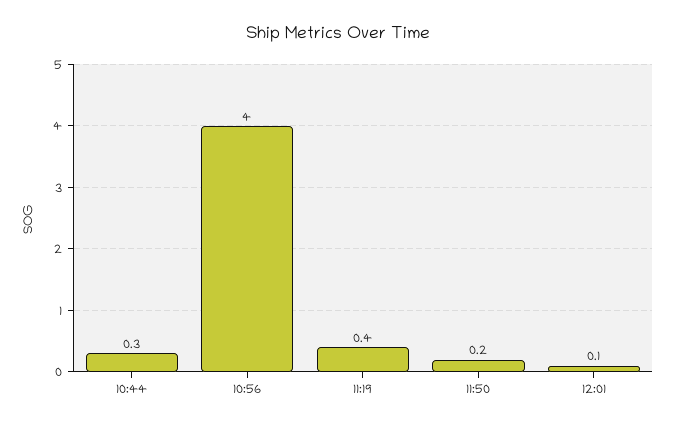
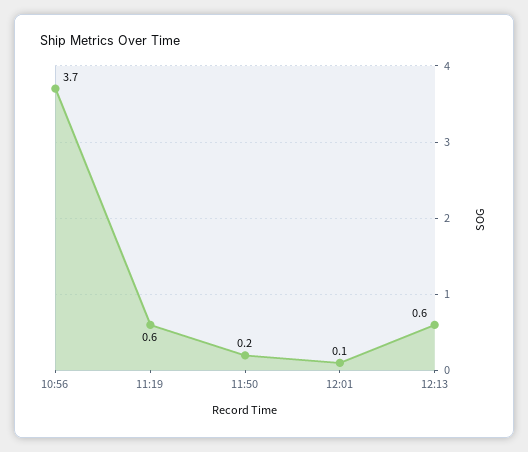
10:44: 0.3 -> none
10:56: 4 -> 3.7
11:19: 0.4 -> 0.6
12:13: none -> 0.6

